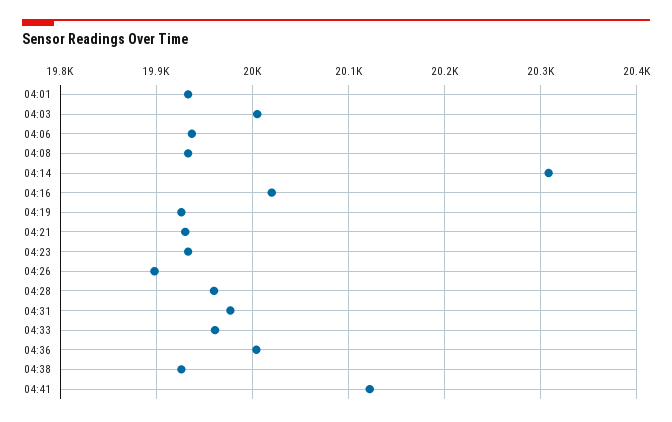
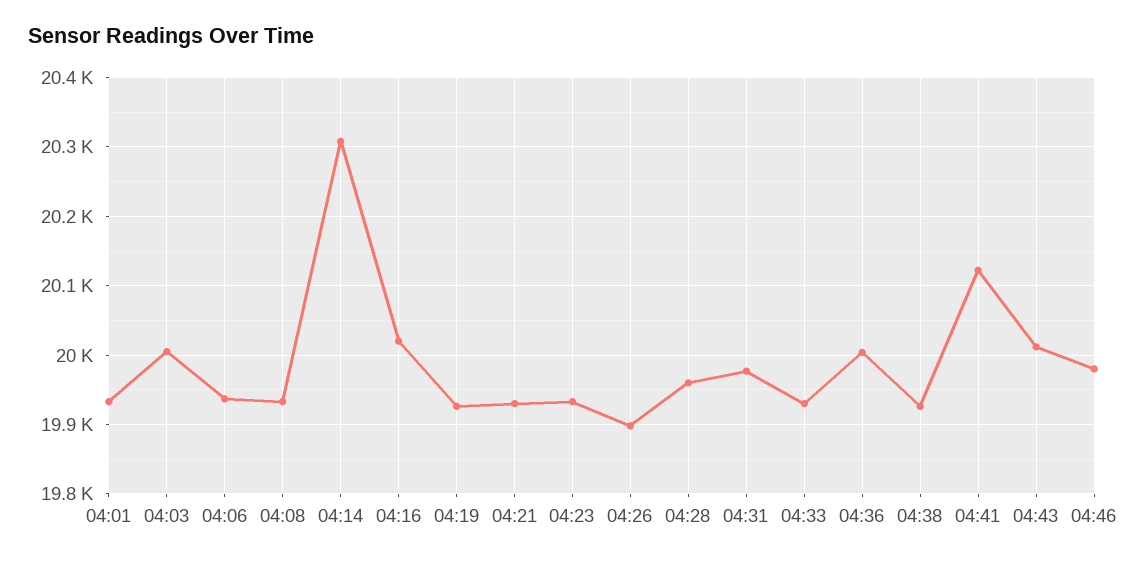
04:33: 19960 -> 19930
04:43: none -> 20010
04:46: none -> 19980

